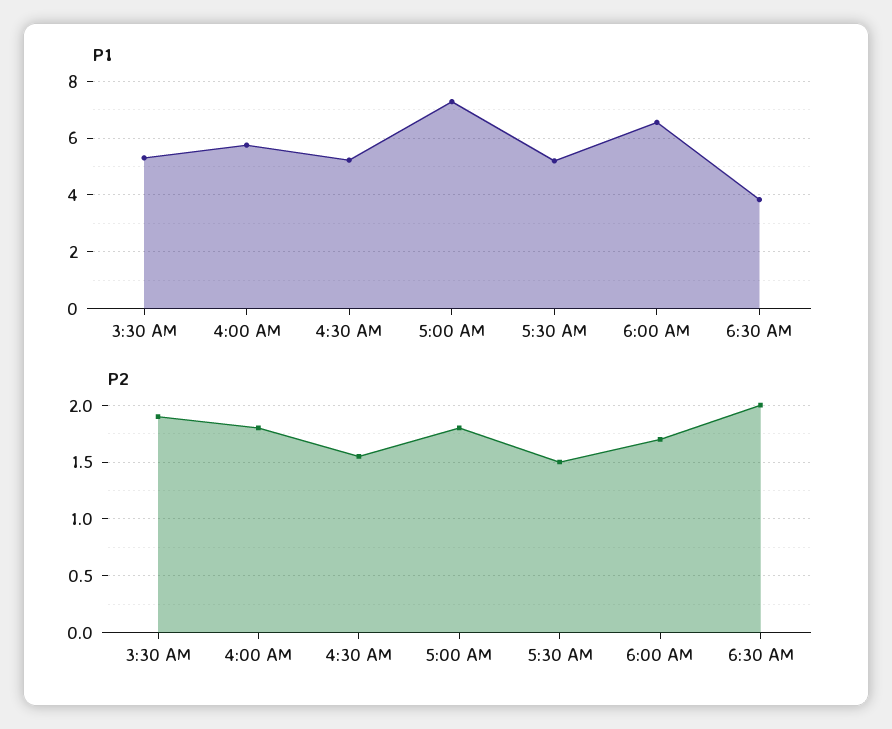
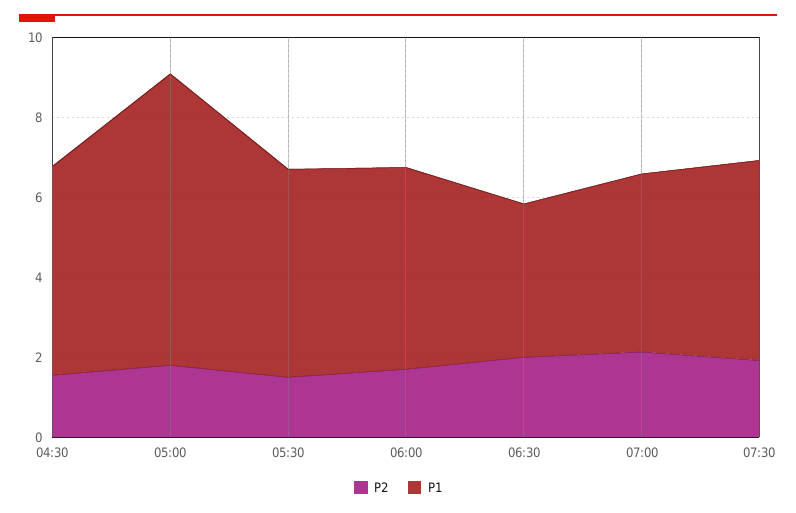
P1, 3:30 AM: 5.25 -> none
P1, 4:00 AM: 5.75 -> none
P1, 6:00 AM: 6.5 -> 5
P2, 3:30 AM: 1.9 -> none
P2, 4:00 AM: 1.8 -> none
P2, 07:00: none -> 2
P1, 07:00: none -> 4.5
P2, 07:30: none -> 2
P1, 07:30: none -> 5

